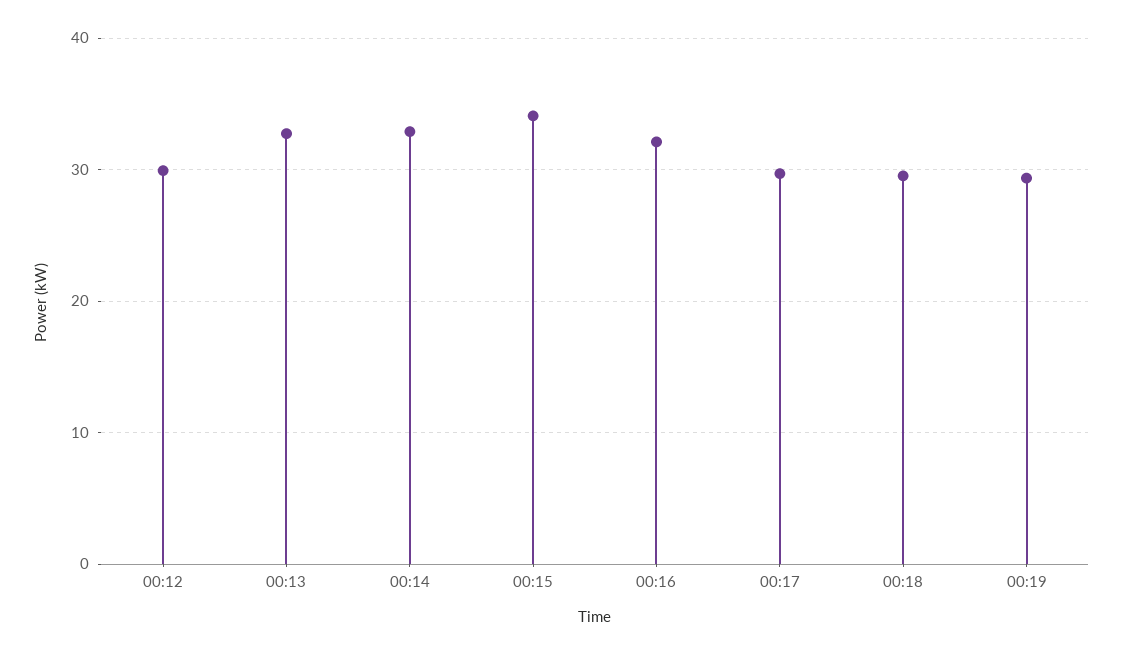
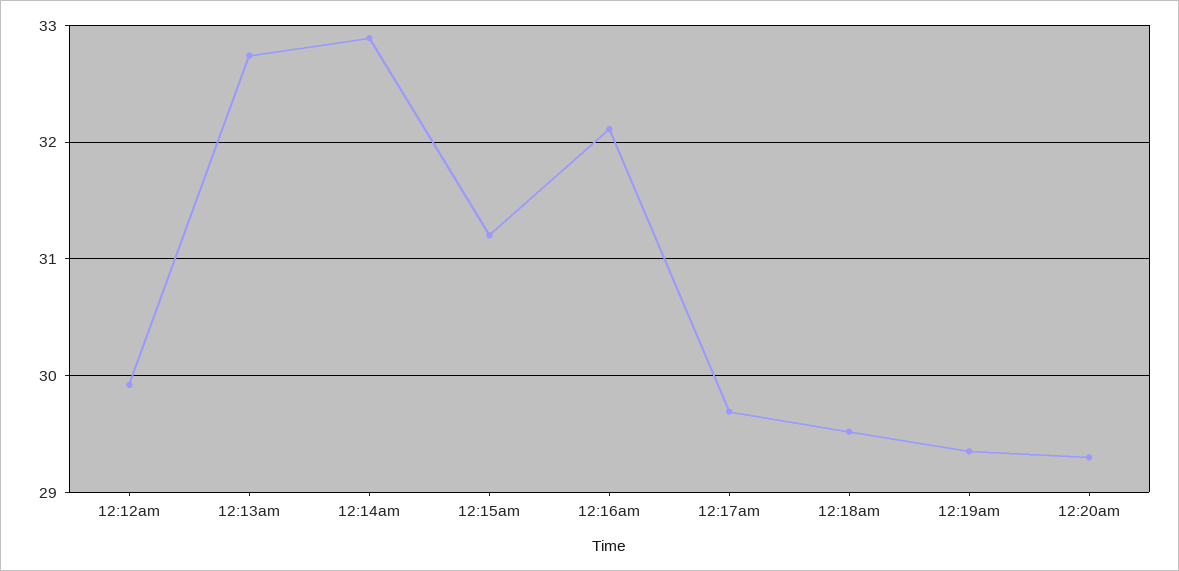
00:15: 34 -> 31.2
12:20am: none -> 29.3

